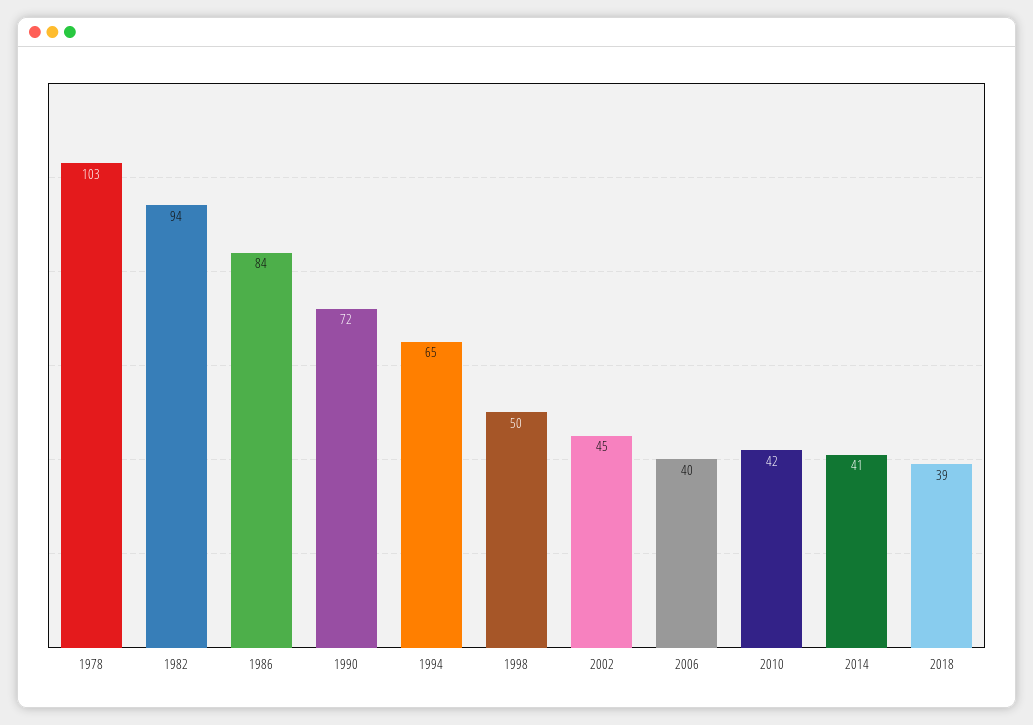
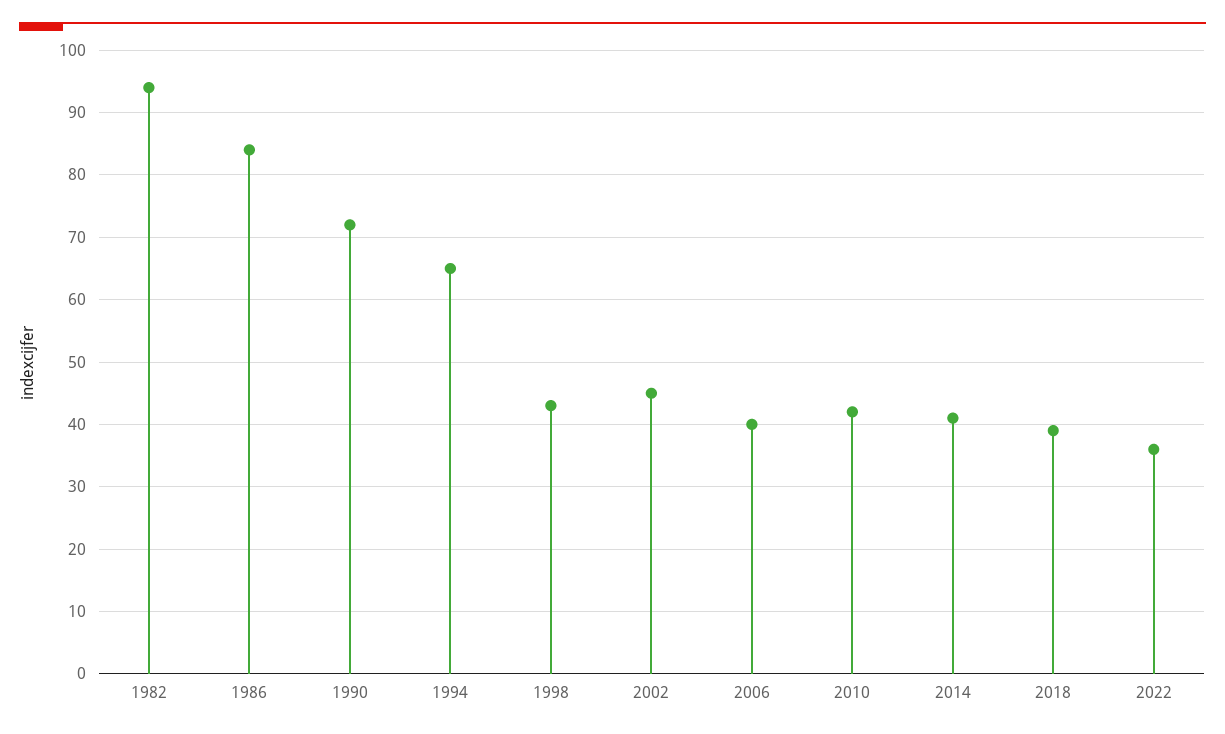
1978: 103 -> none
1998: 50 -> 43
2022: none -> 36

